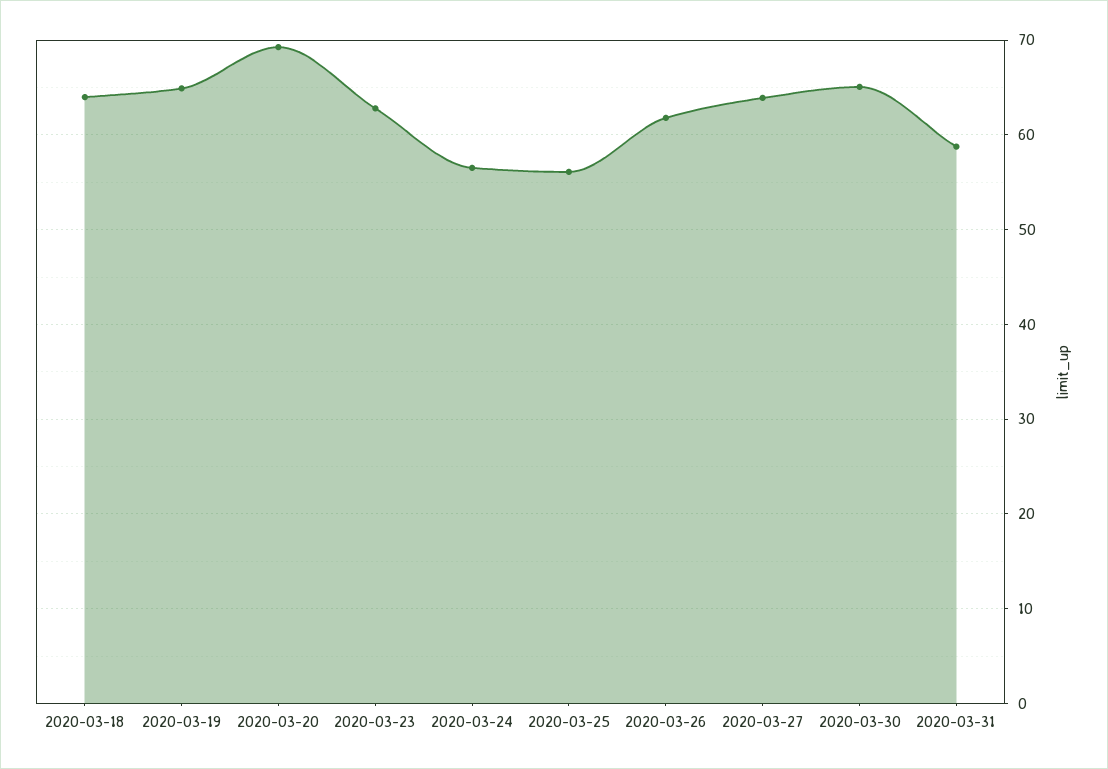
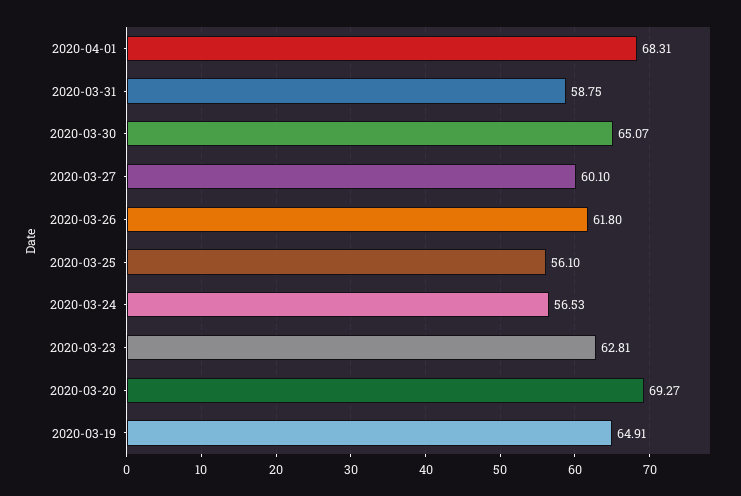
2020-03-18: 64 -> none
2020-03-27: 64 -> 60.1
2020-04-01: none -> 68.31

